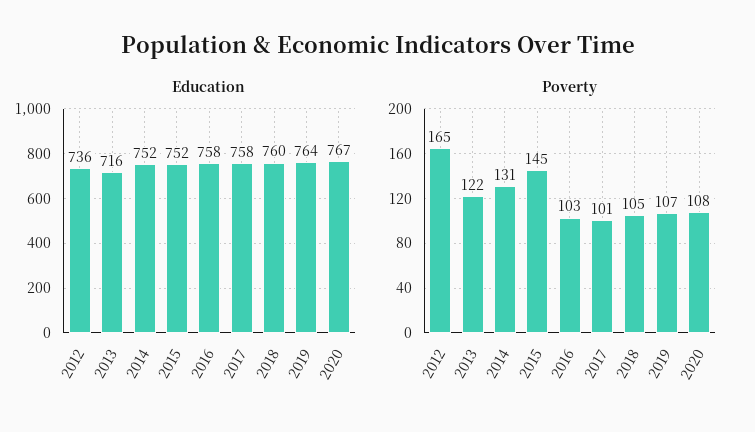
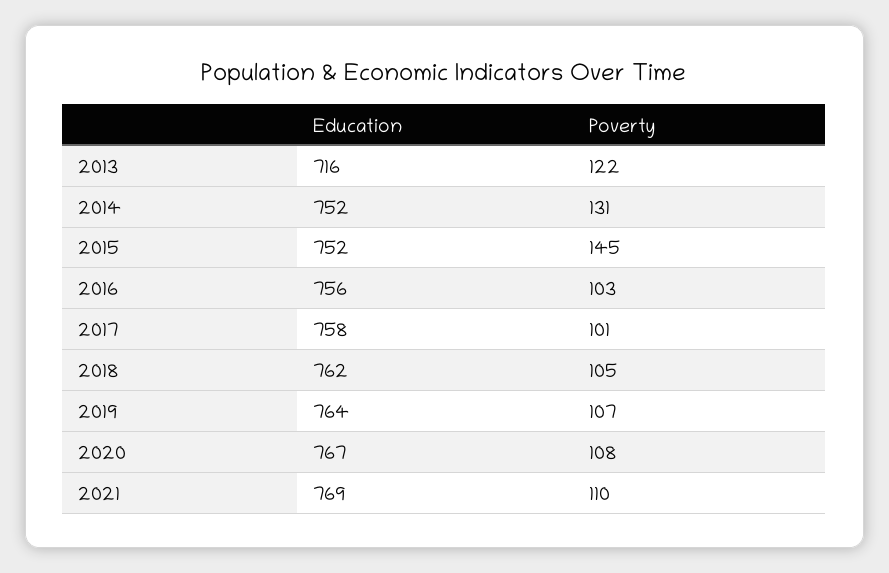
Education, 2012: 736 -> none
Education, 2016: 758 -> 756
Education, 2018: 760 -> 762
Poverty, 2012: 165 -> none
Education, 2021: none -> 769
Poverty, 2021: none -> 110

